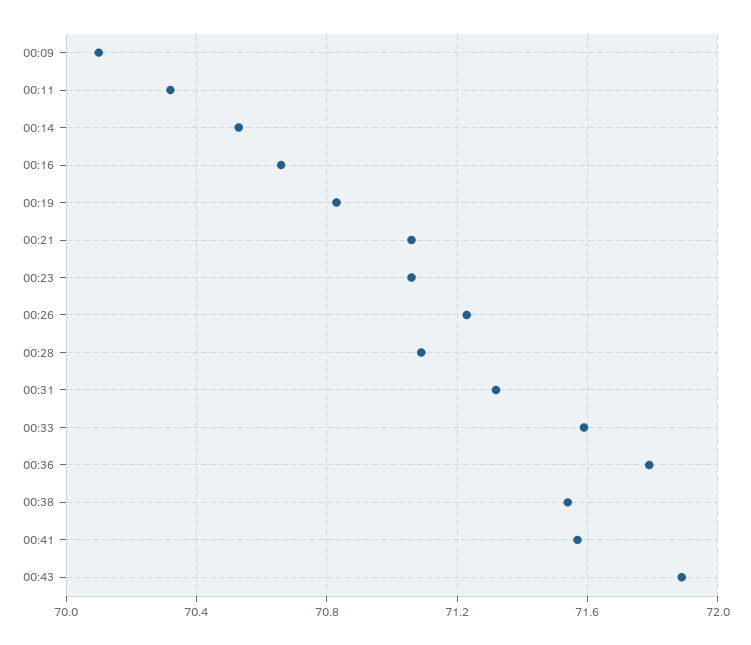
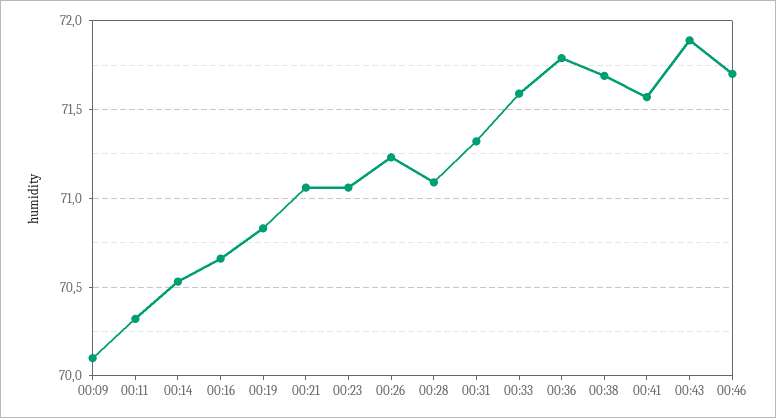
00:38: 71.55 -> 71.7
00:46: none -> 71.7

